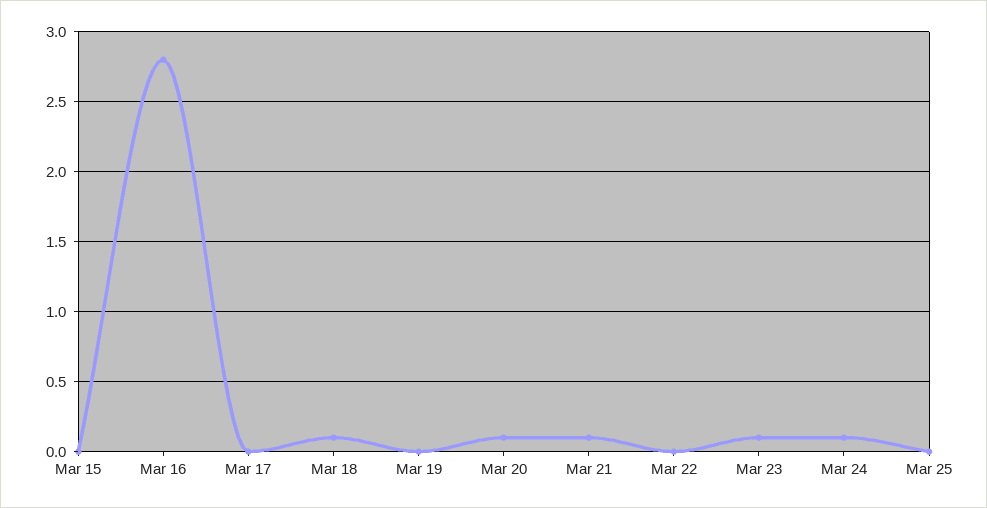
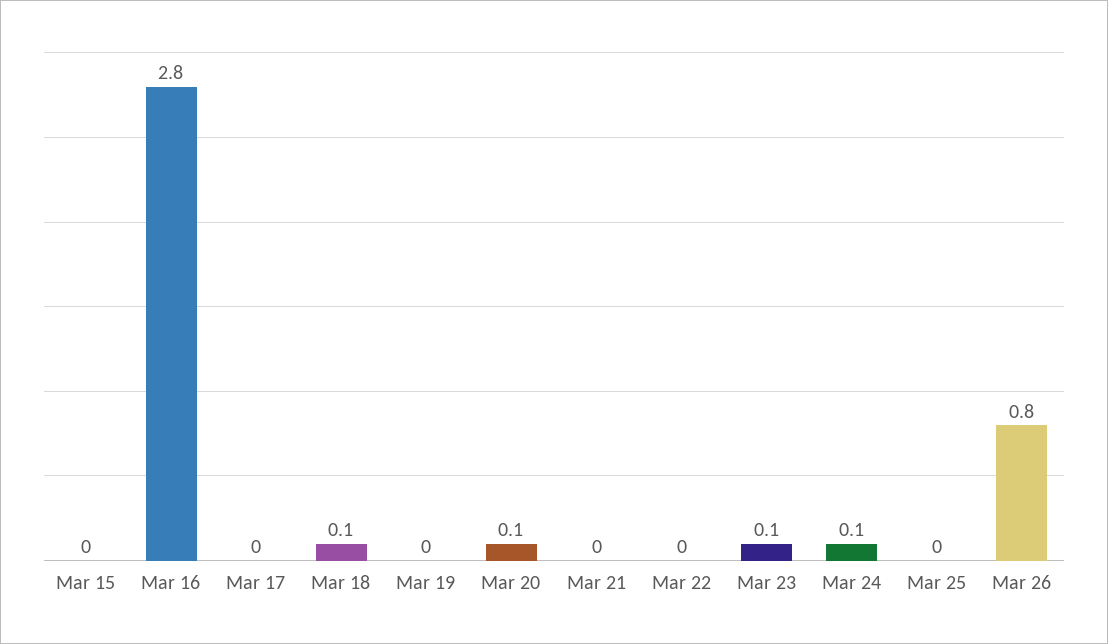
Mar 21: 0.1 -> 0
Mar 26: none -> 0.8

